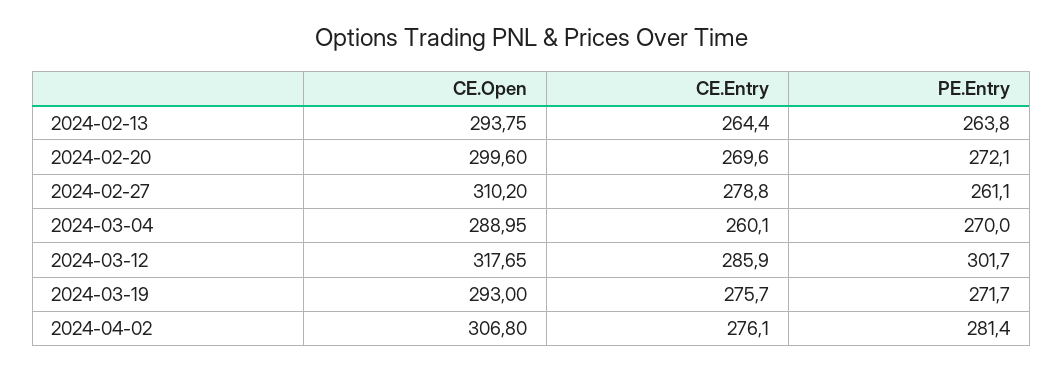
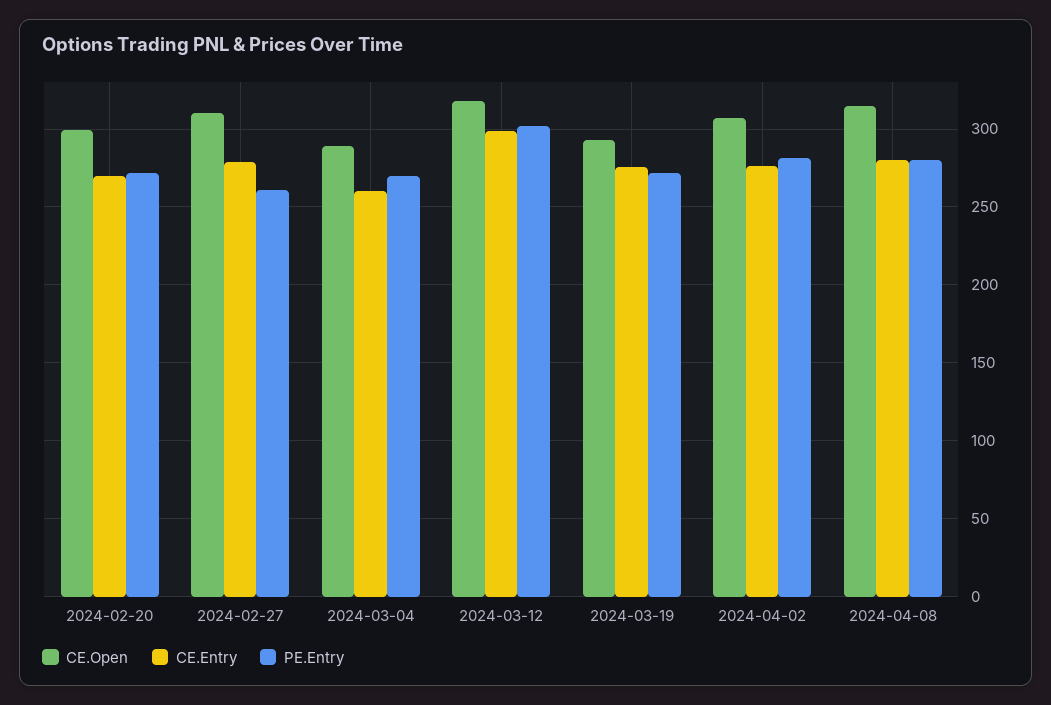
CE.Open, 2024-02-13: 293.75 -> none
CE.Entry, 2024-02-13: 264.4 -> none
PE.Entry, 2024-02-13: 263.8 -> none
CE.Entry, 2024-03-12: 285.9 -> 300
CE.Open, 2024-04-08: none -> 315
CE.Entry, 2024-04-08: none -> 280
PE.Entry, 2024-04-08: none -> 280

